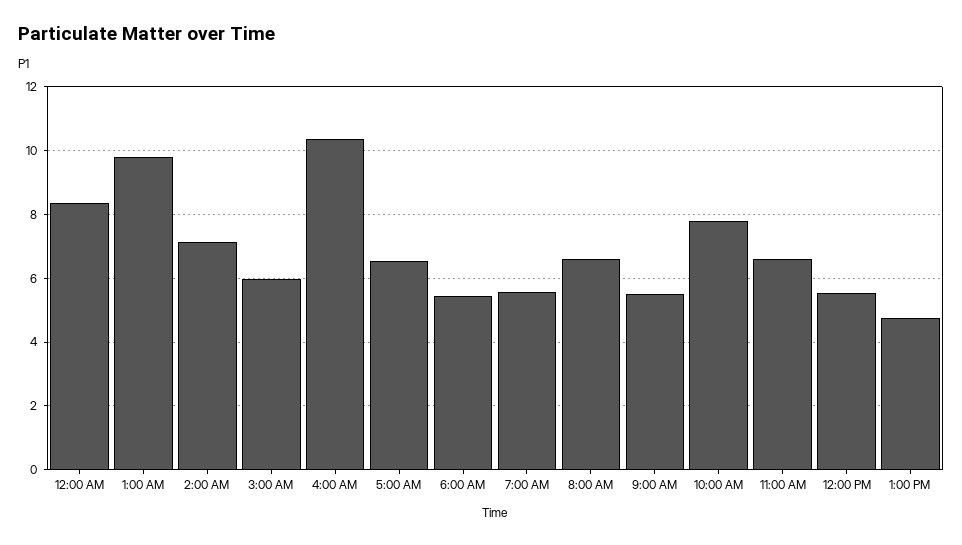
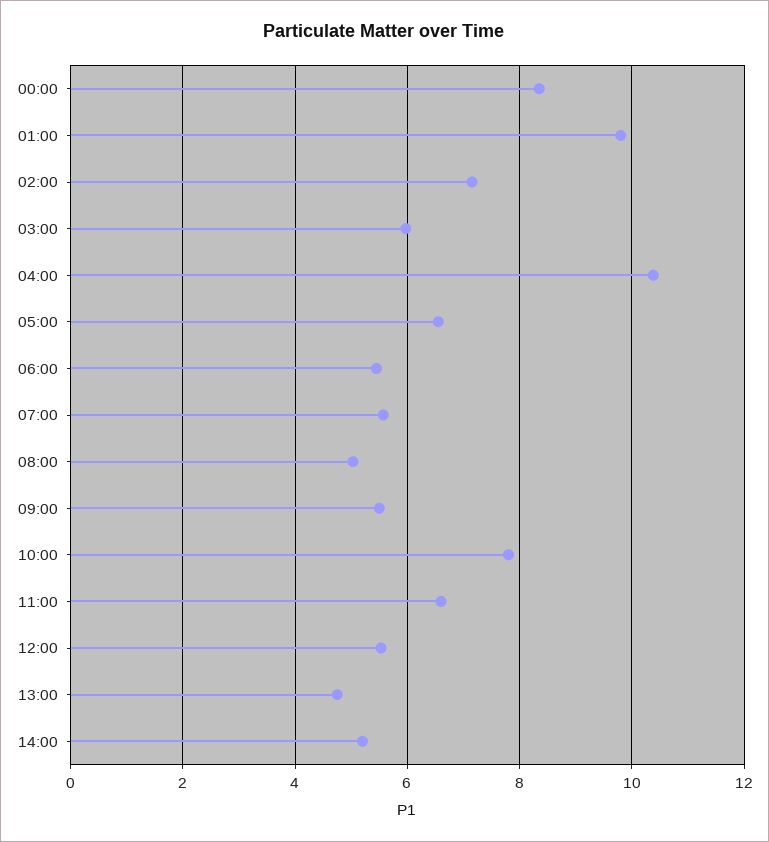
8:00 AM: 6.6 -> 5
14:00: none -> 5.2

